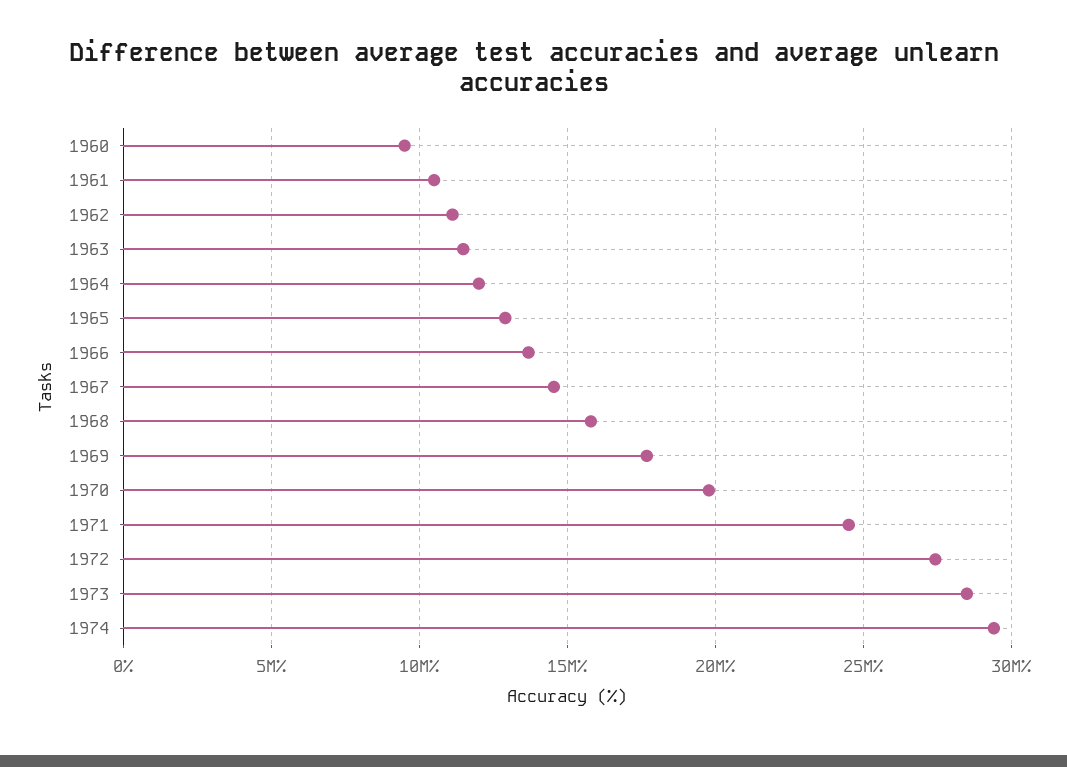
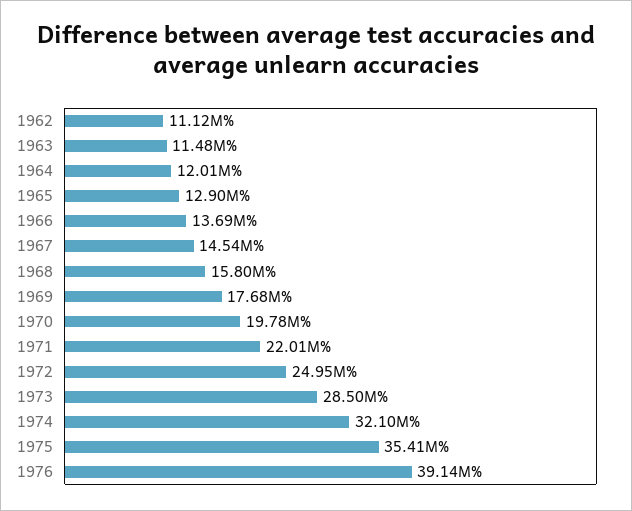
1960: 9500000 -> none
1961: 10500000 -> none
1971: 24500000 -> 22010000
1972: 27500000 -> 24950000
1974: 29500000 -> 32100000
1975: none -> 35410000
1976: none -> 39140000

